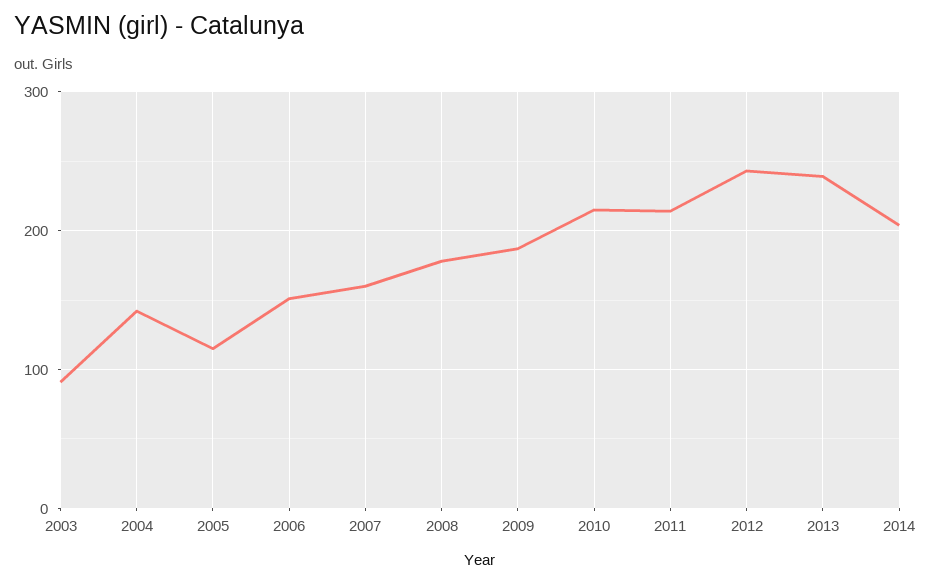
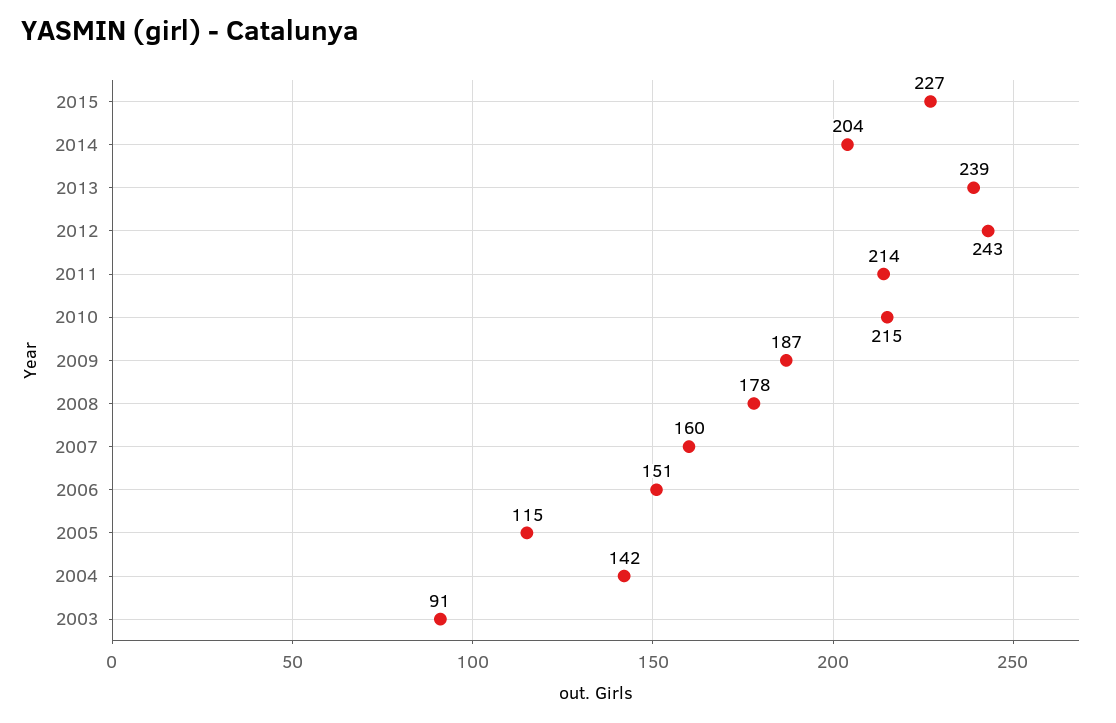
2015: none -> 227

